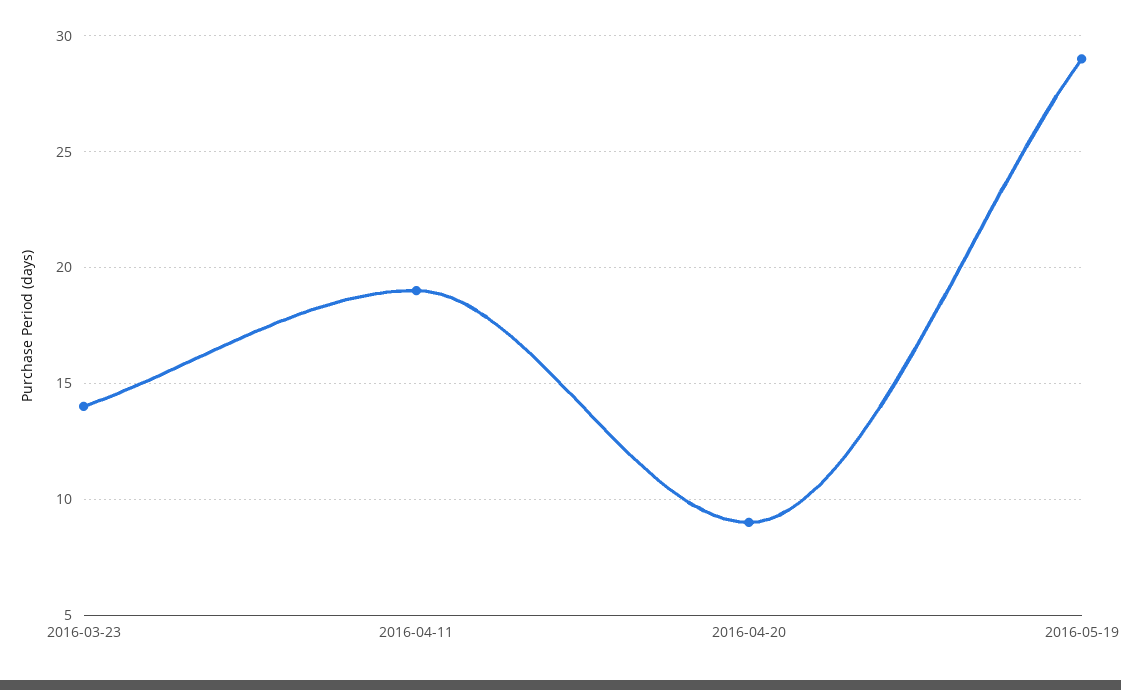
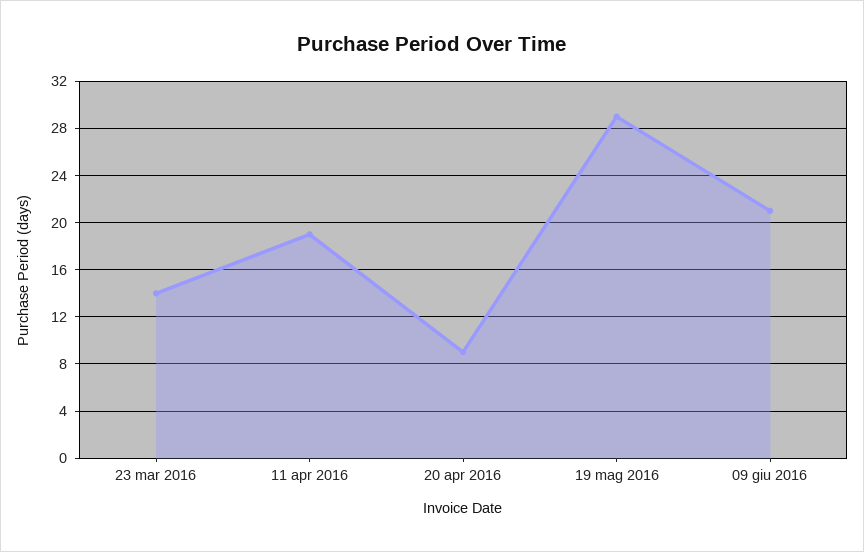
09 giu 2016: none -> 21

